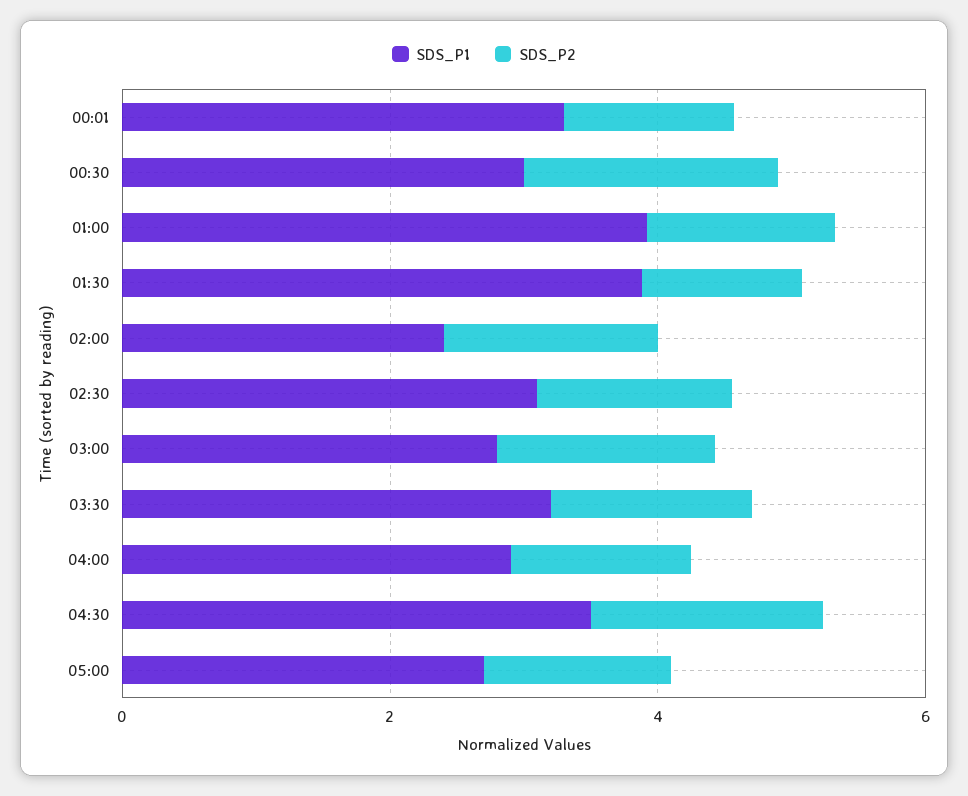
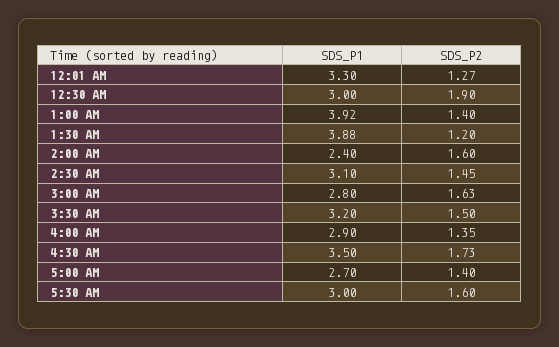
SDS_P1, 5:30 AM: none -> 3
SDS_P2, 5:30 AM: none -> 1.6

